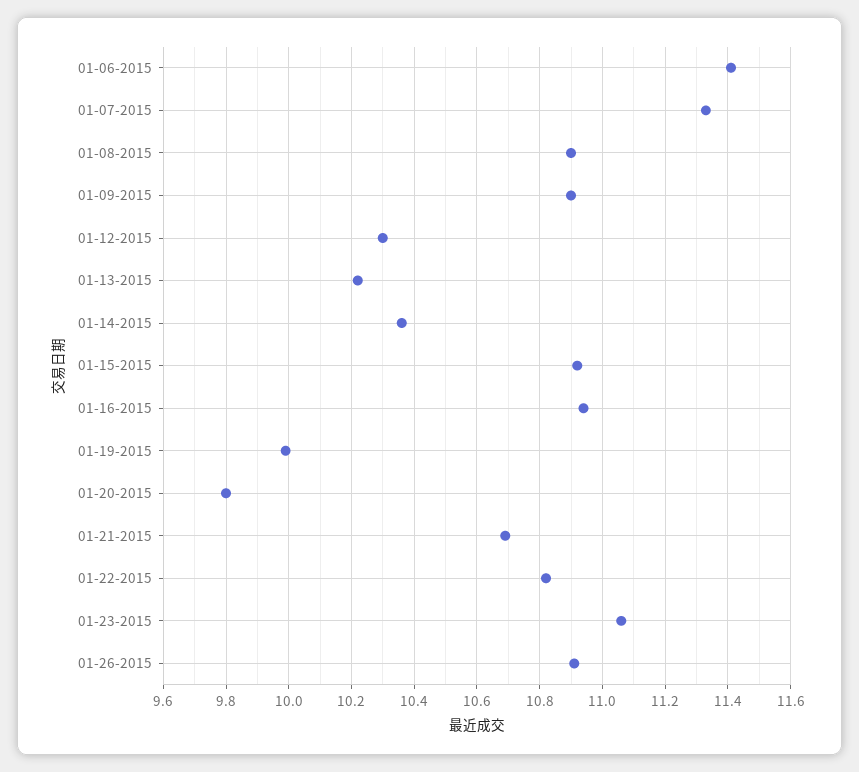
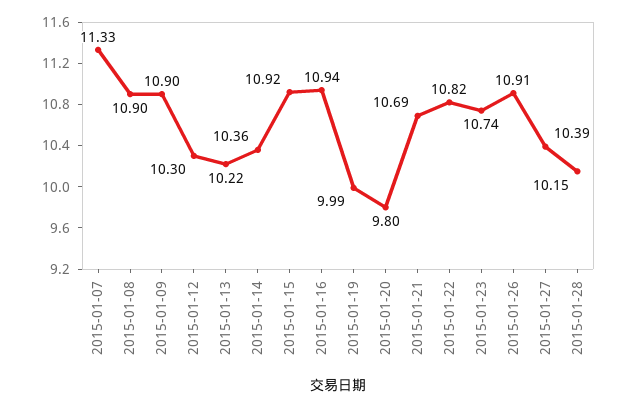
01-06-2015: 11.4 -> none
01-23-2015: 11.05 -> 10.74
2015-01-27: none -> 10.39
2015-01-28: none -> 10.15

